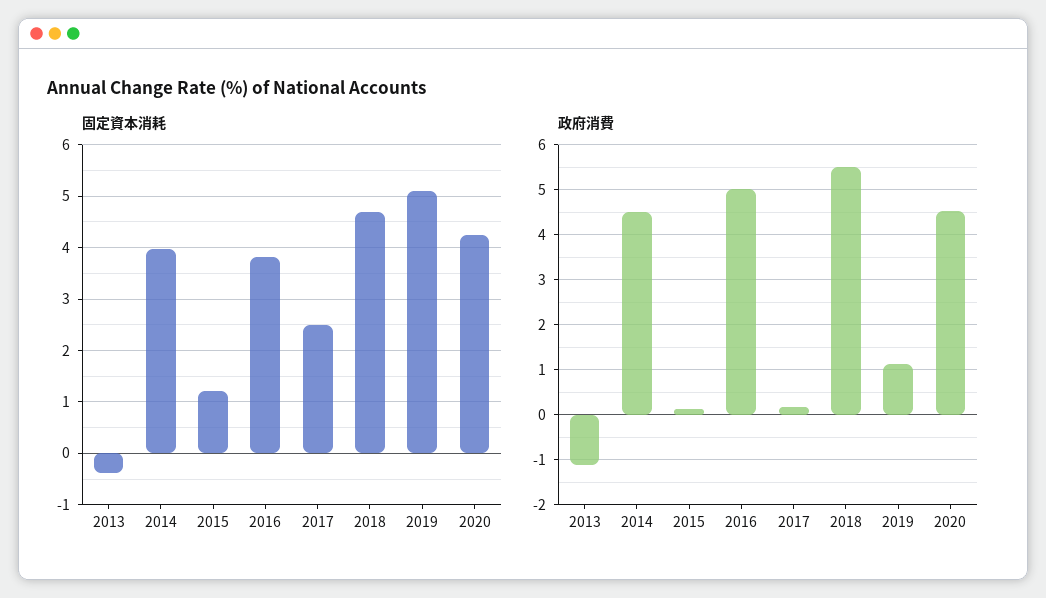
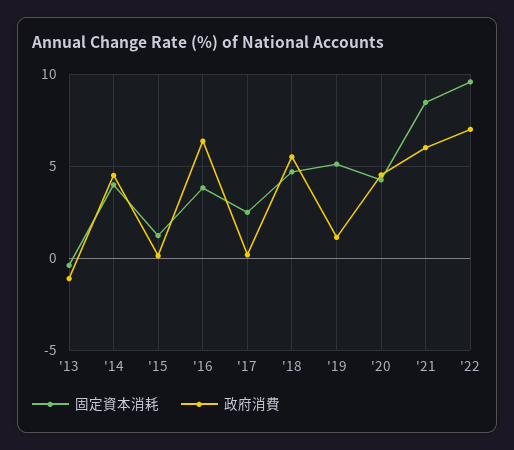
政府消費, 2016: 5 -> 6.5
固定資本消耗, '21: none -> 8.5
政府消費, '21: none -> 6
固定資本消耗, '22: none -> 9.5
政府消費, '22: none -> 7

